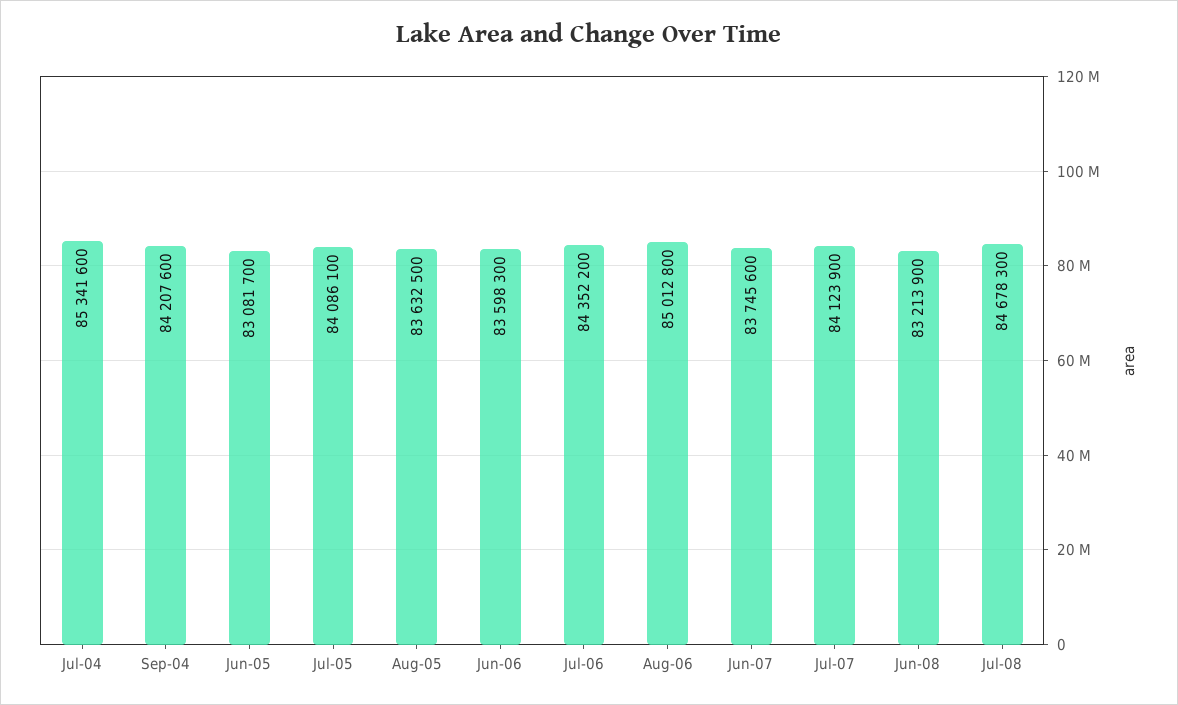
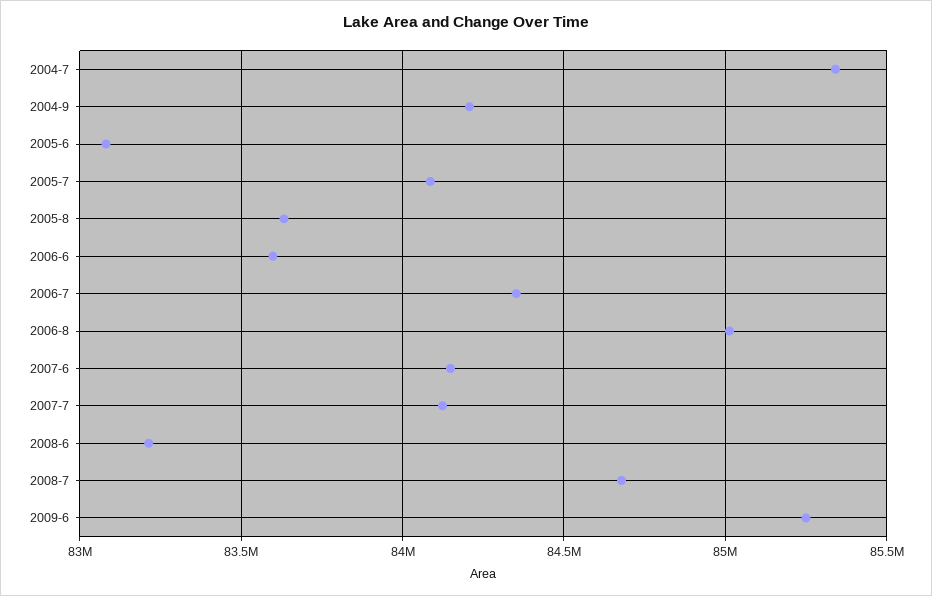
Jun-07: 83745600 -> 84150000
2009-6: none -> 85250000

